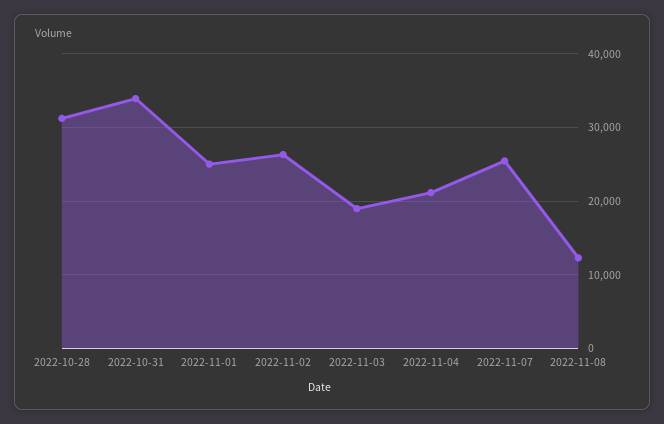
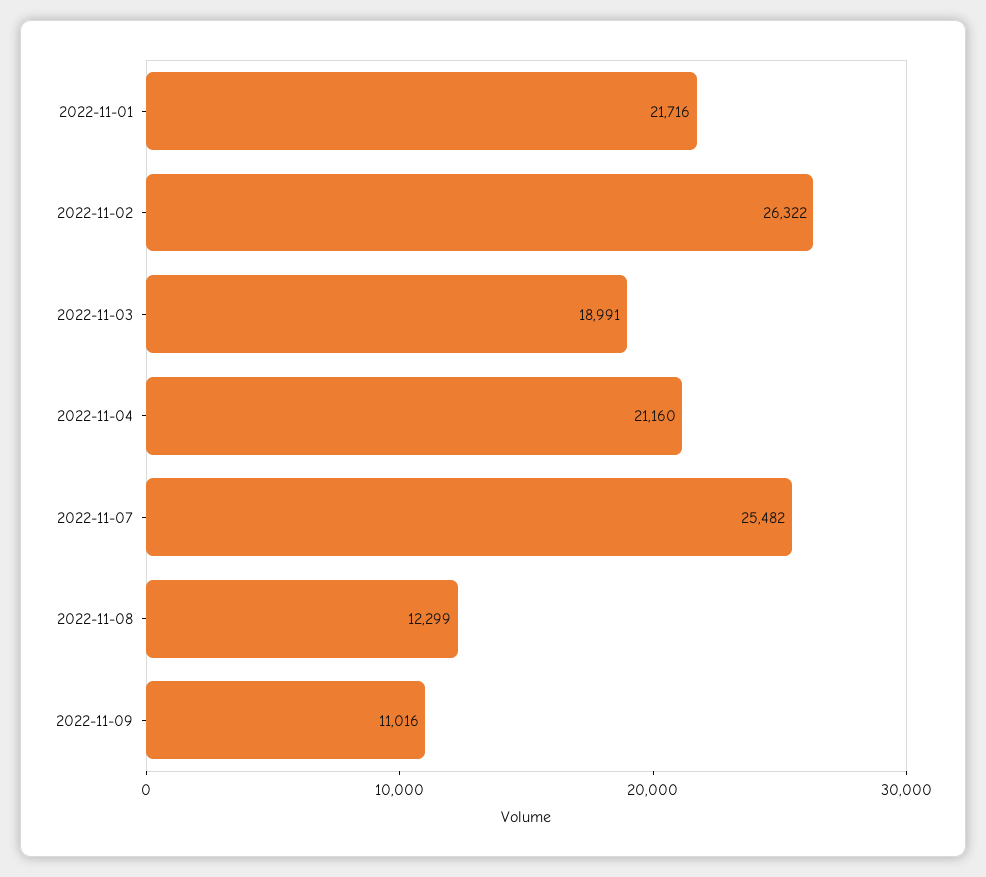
2022-10-28: 31000 -> none
2022-10-31: 34000 -> none
2022-11-01: 25000 -> 21716
2022-11-09: none -> 11016

